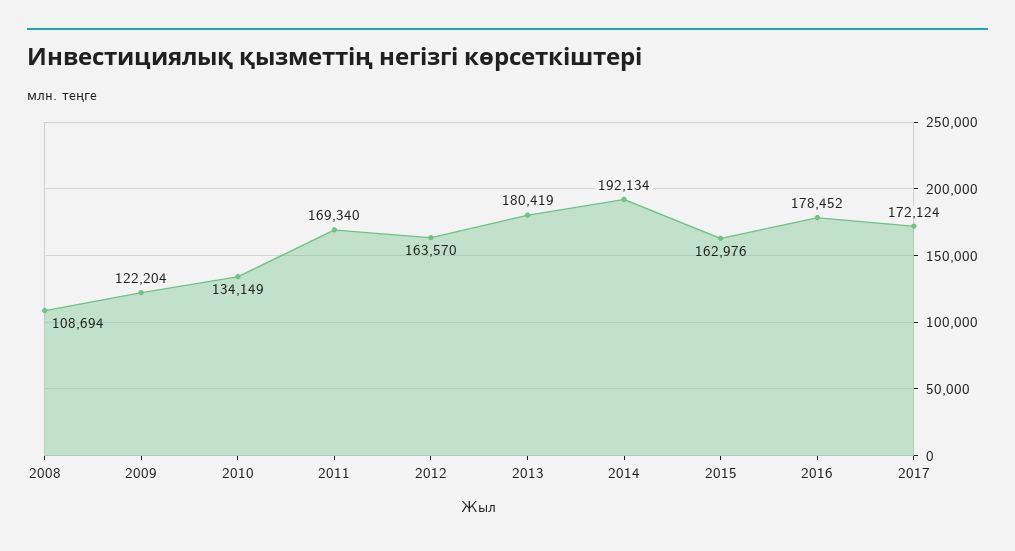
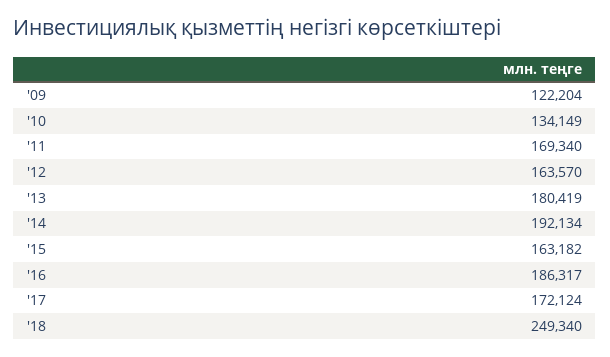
2008: 108694 -> none
2015: 162976 -> 163182
2016: 178452 -> 186317
'18: none -> 249340

